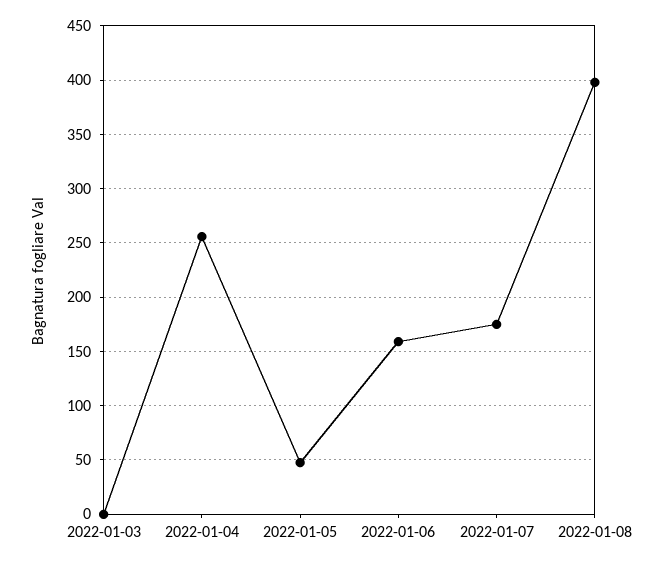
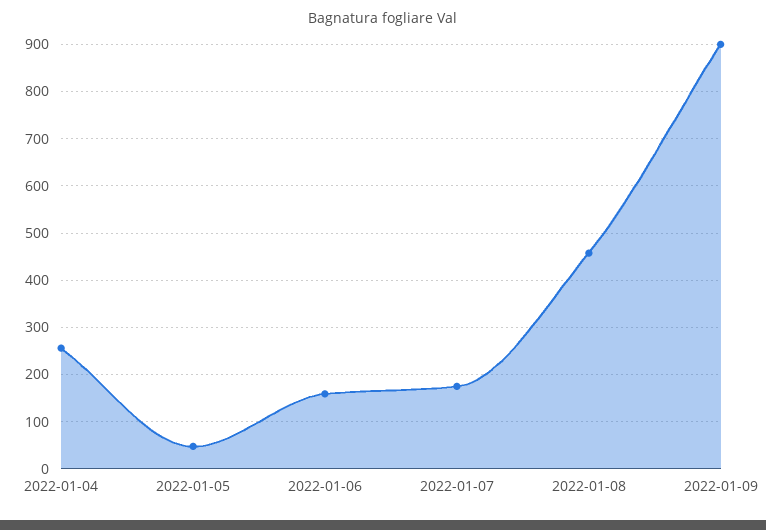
2022-01-03: 0 -> none
2022-01-08: 400 -> 460
2022-01-09: none -> 900

